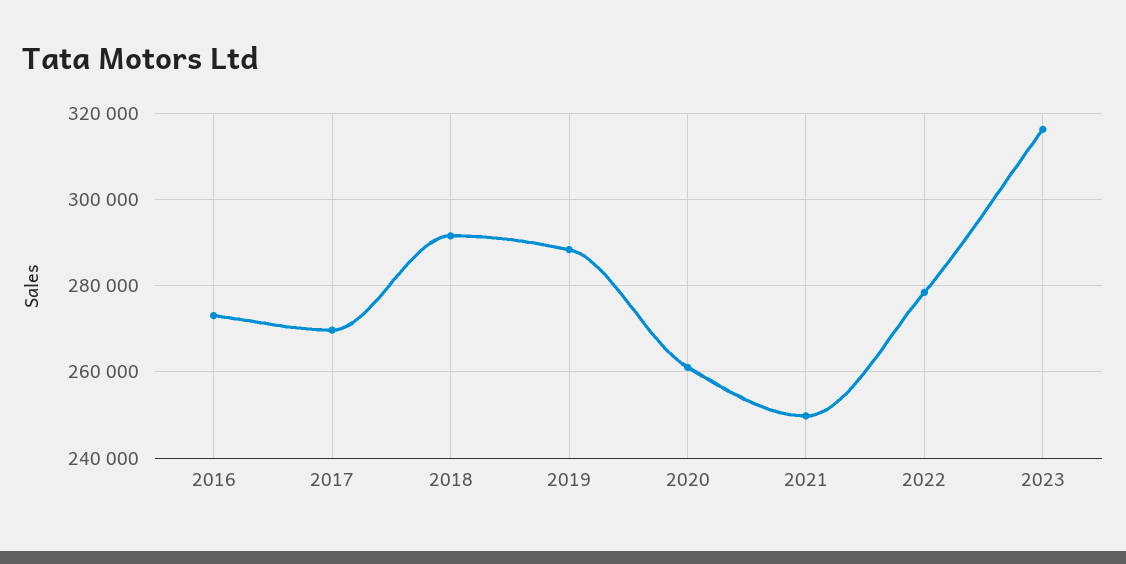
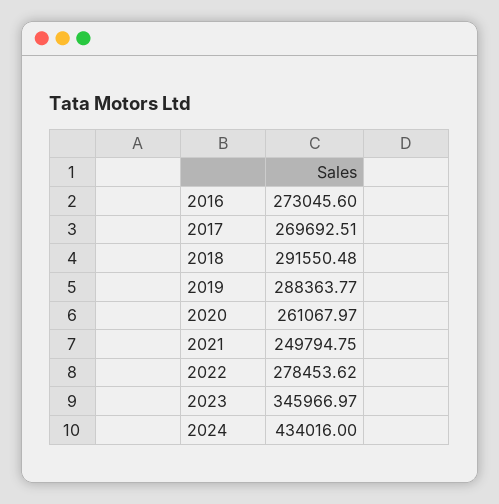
2023: 316000 -> 345966.97
2024: none -> 434016

